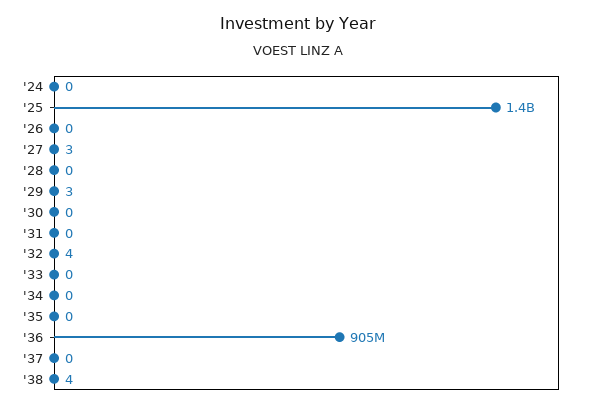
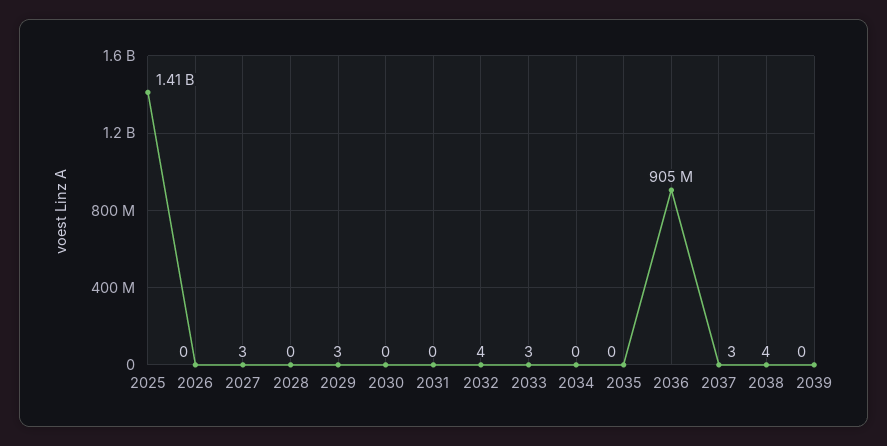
'24: 0 -> none
'33: 0 -> 3
'37: 0 -> 3
2039: none -> 0

